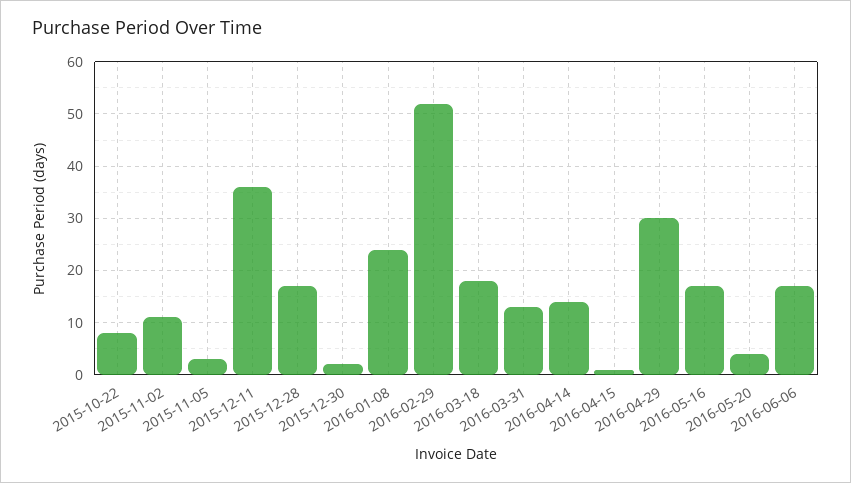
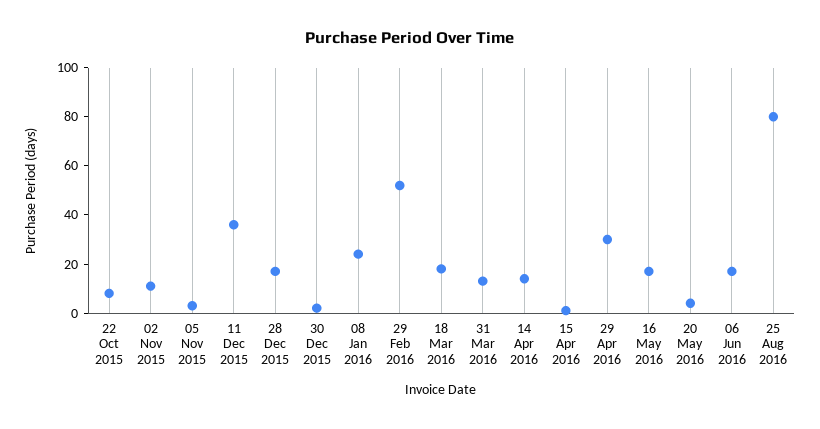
25 Aug 2016: none -> 80

